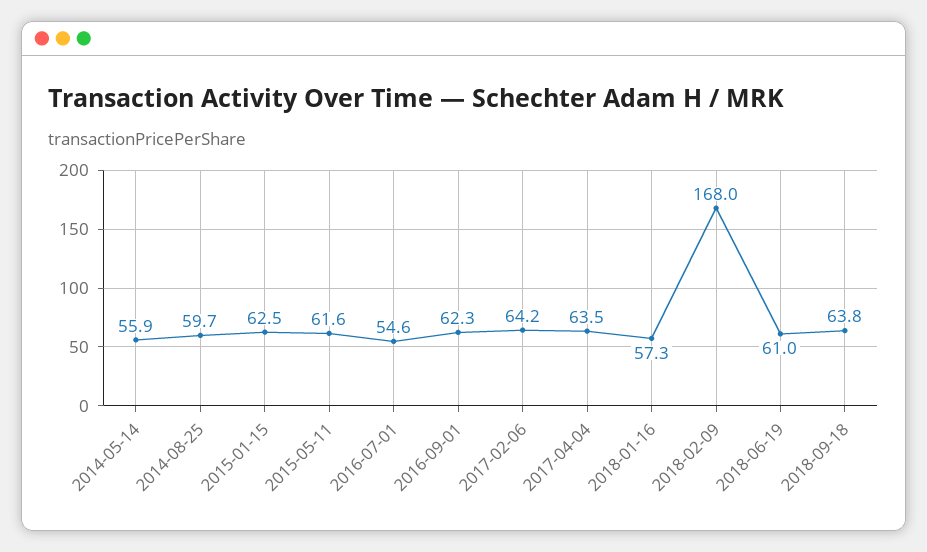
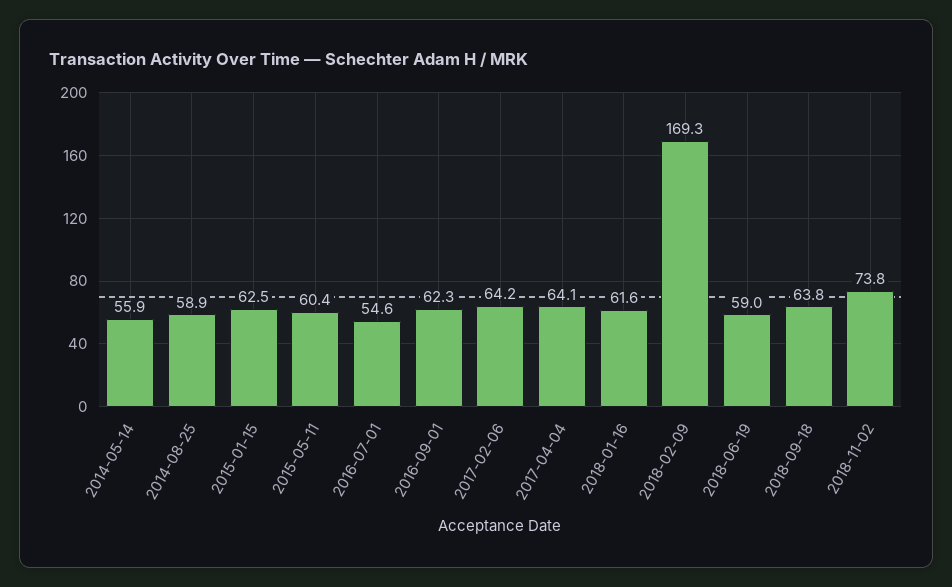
2014-08-25: 59.7 -> 58.9
2015-05-11: 61.6 -> 60.4
2017-04-04: 63.5 -> 64.1
2018-01-16: 57.3 -> 61.6
2018-02-09: 168 -> 169.3
2018-06-19: 61 -> 59
2018-11-02: none -> 73.8

